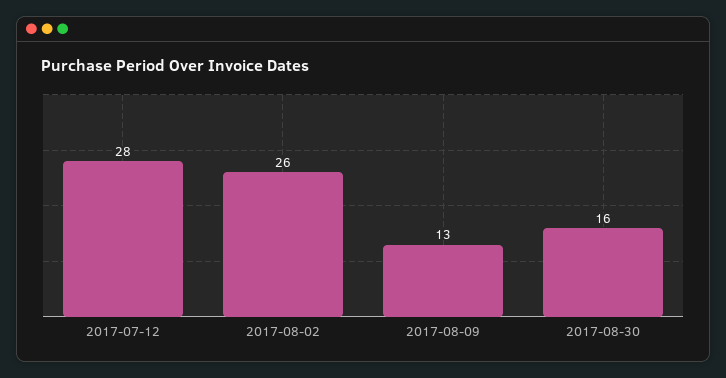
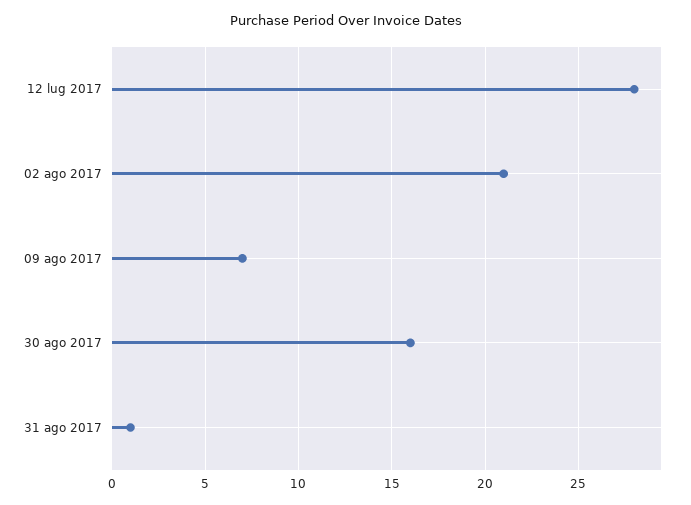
2017-08-02: 26 -> 21
2017-08-09: 13 -> 7
31 ago 2017: none -> 1

